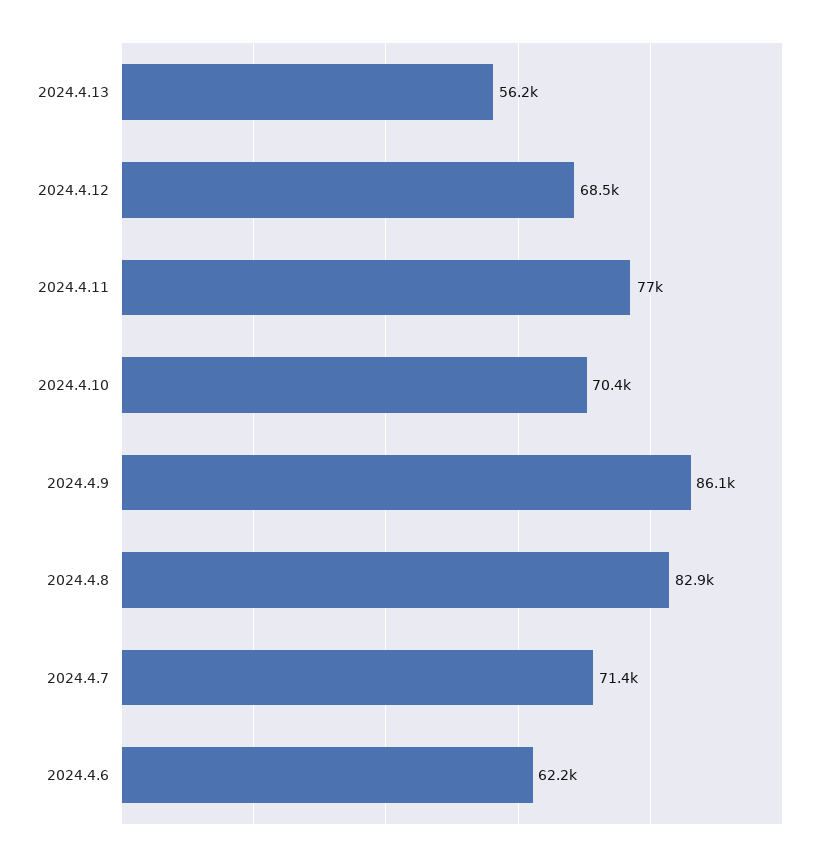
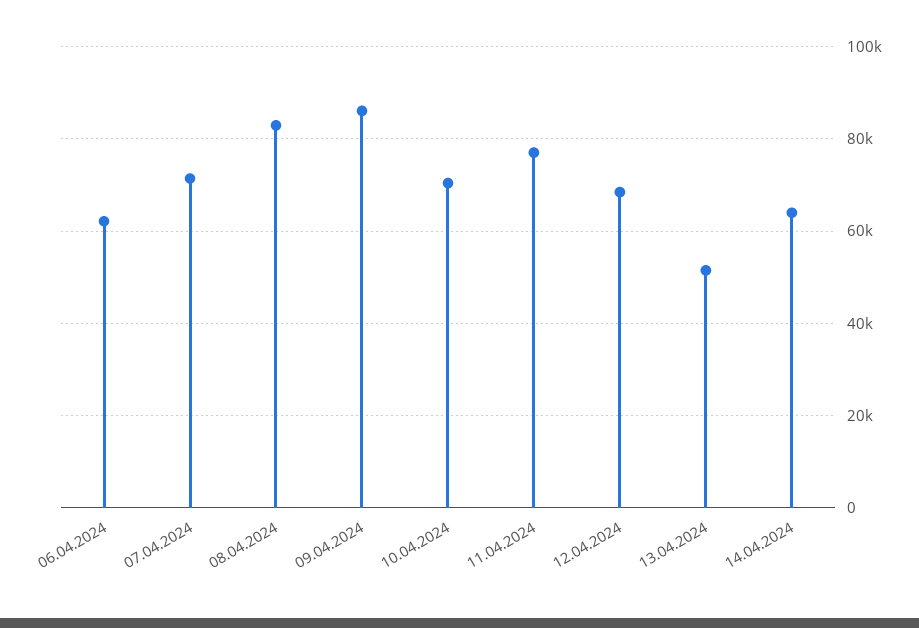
2024.4.13: 56200 -> 52000
14.04.2024: none -> 64000

